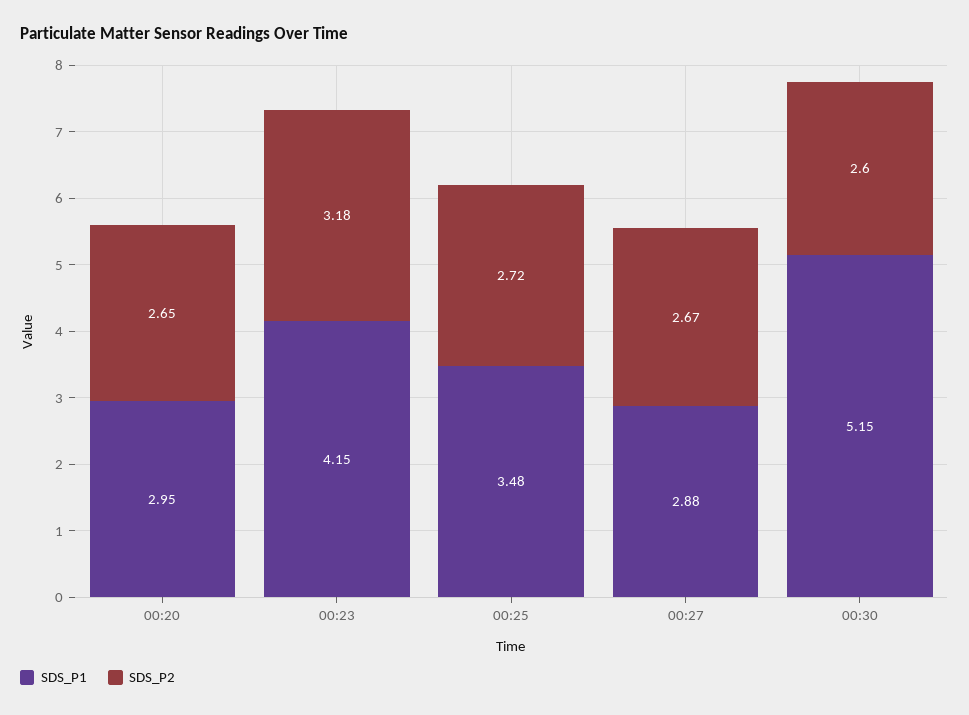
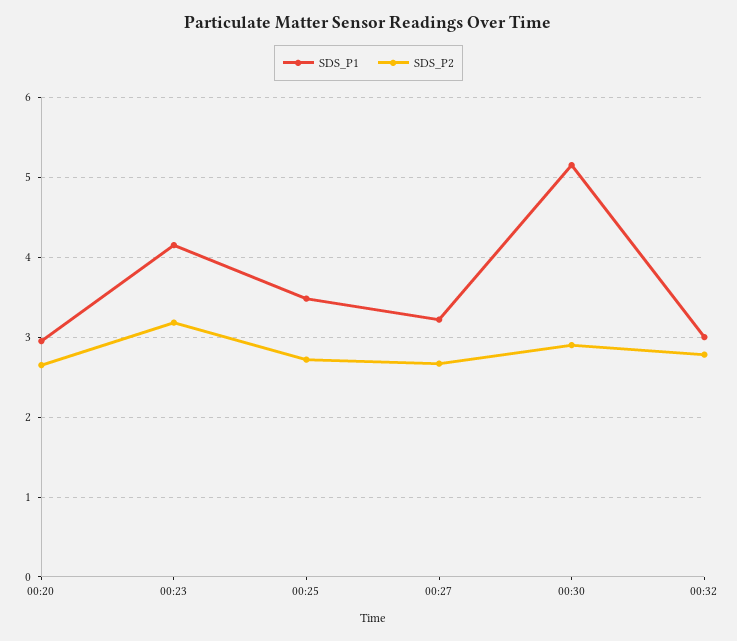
SDS_P1, 00:27: 2.88 -> 3.2
SDS_P2, 00:30: 2.6 -> 2.9
SDS_P1, 00:32: none -> 3
SDS_P2, 00:32: none -> 2.8

